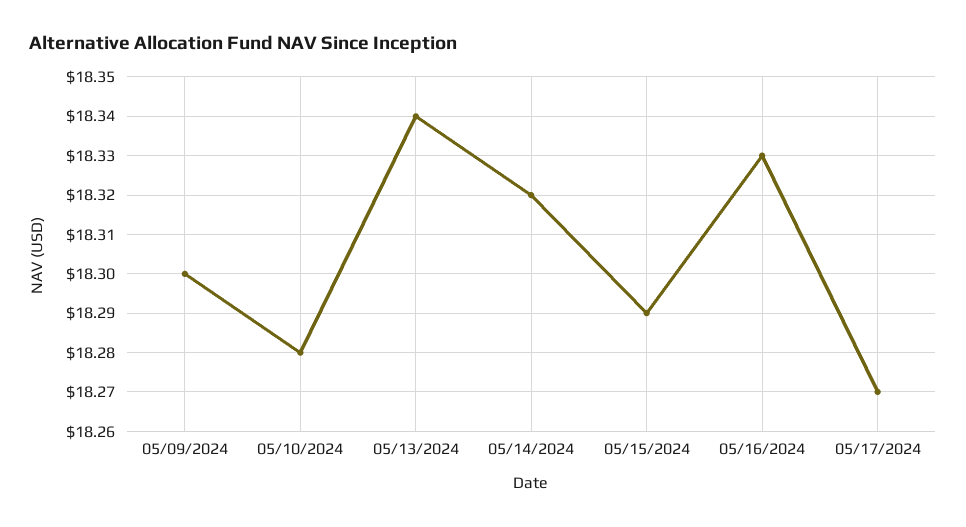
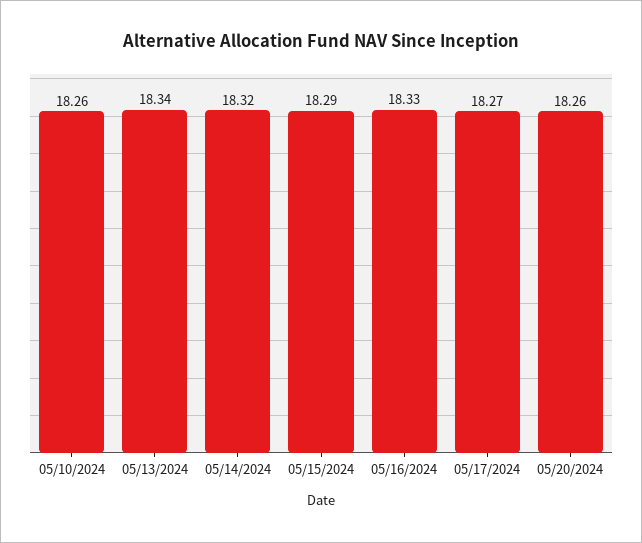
05/09/2024: 18.3 -> none
05/10/2024: 18.28 -> 18.26
05/20/2024: none -> 18.26

